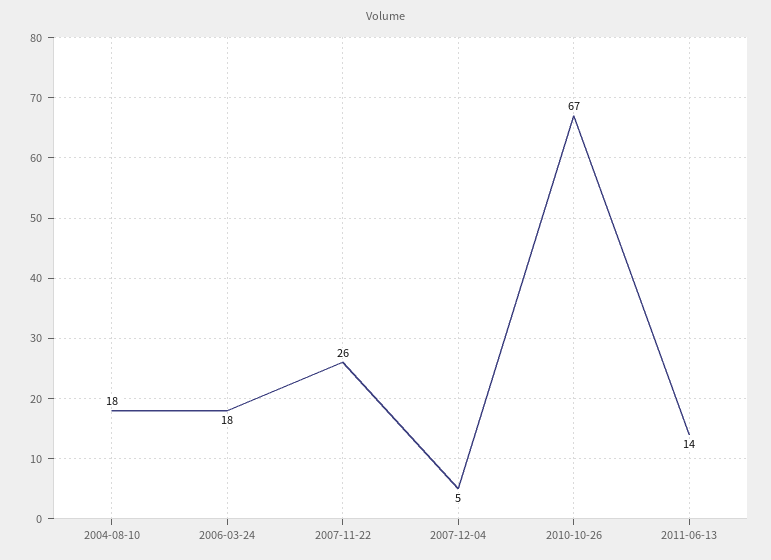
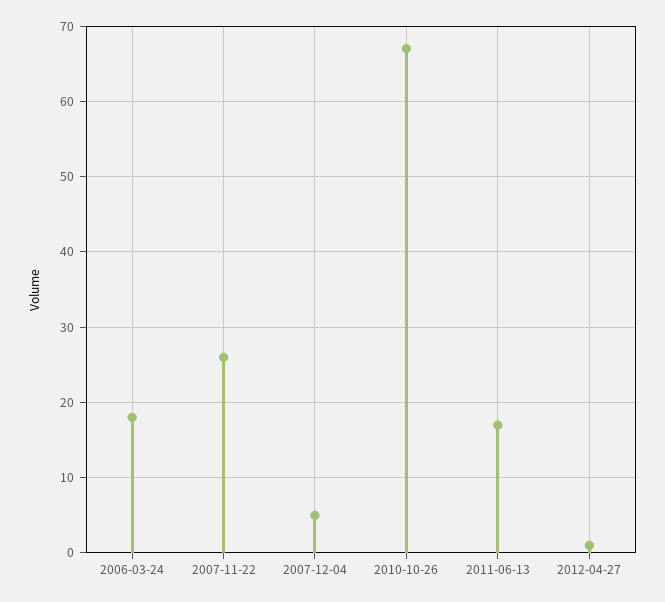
2004-08-10: 18 -> none
2011-06-13: 14 -> 17
2012-04-27: none -> 1

